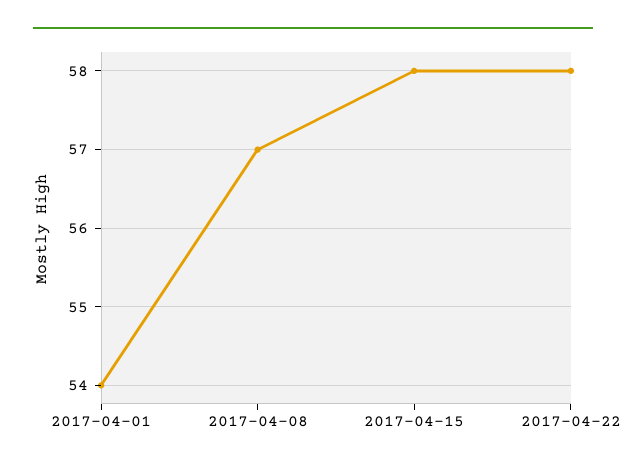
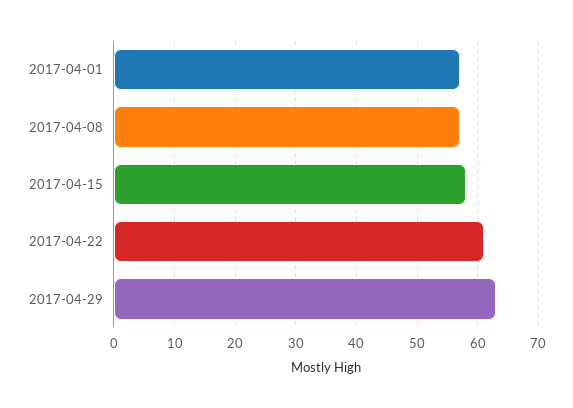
2017-04-01: 54 -> 57
2017-04-22: 58 -> 61
2017-04-29: none -> 63

